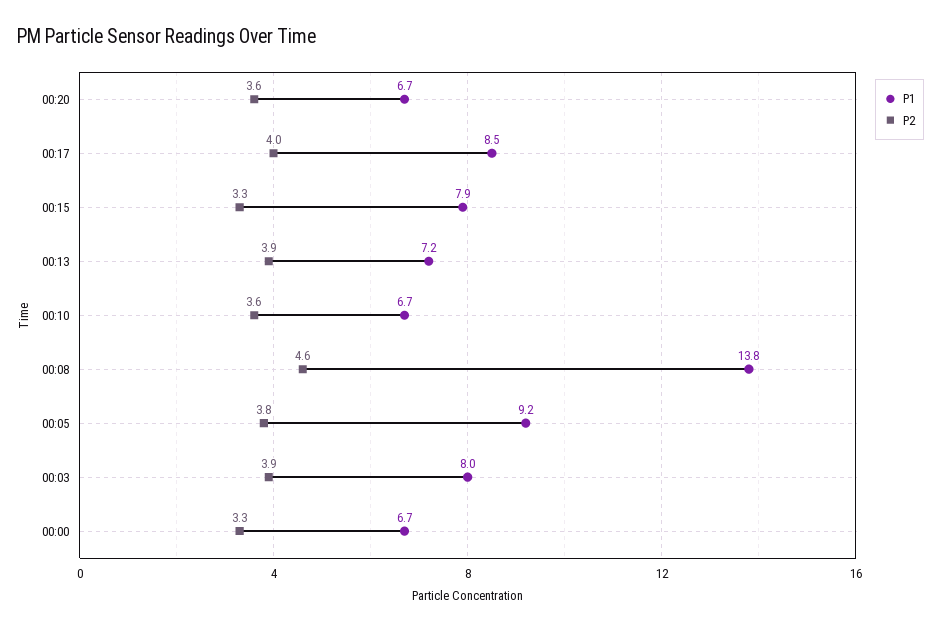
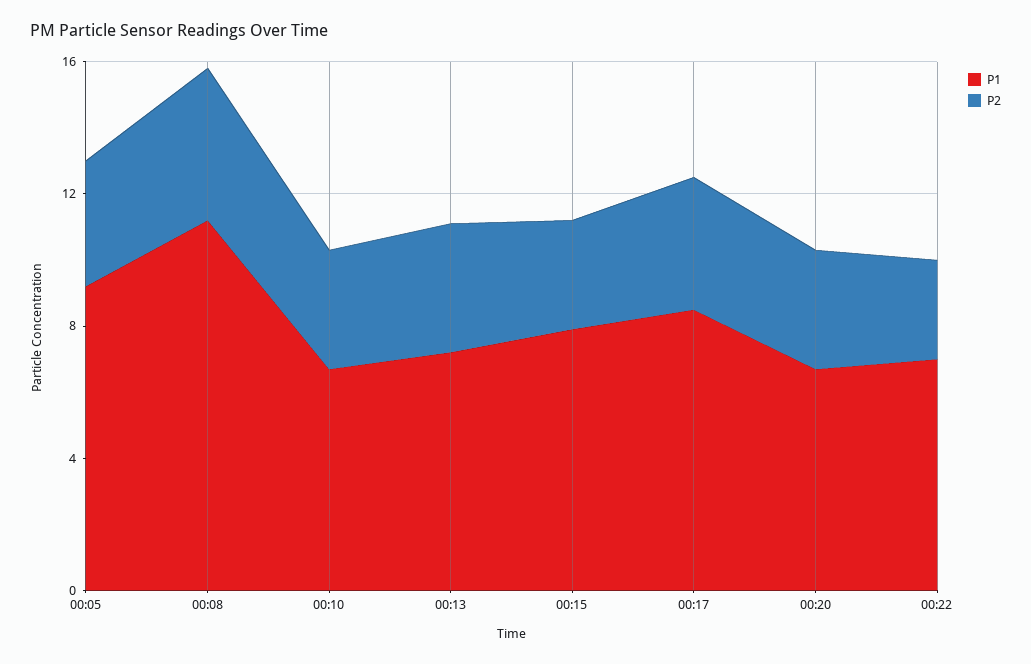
P1, 00:08: 13.8 -> 11
P1, 00:03: 8 -> none
P2, 00:03: 3.9 -> none
P1, 00:00: 6.7 -> none
P2, 00:00: 3.3 -> none
P1, 00:22: none -> 7
P2, 00:22: none -> 3

